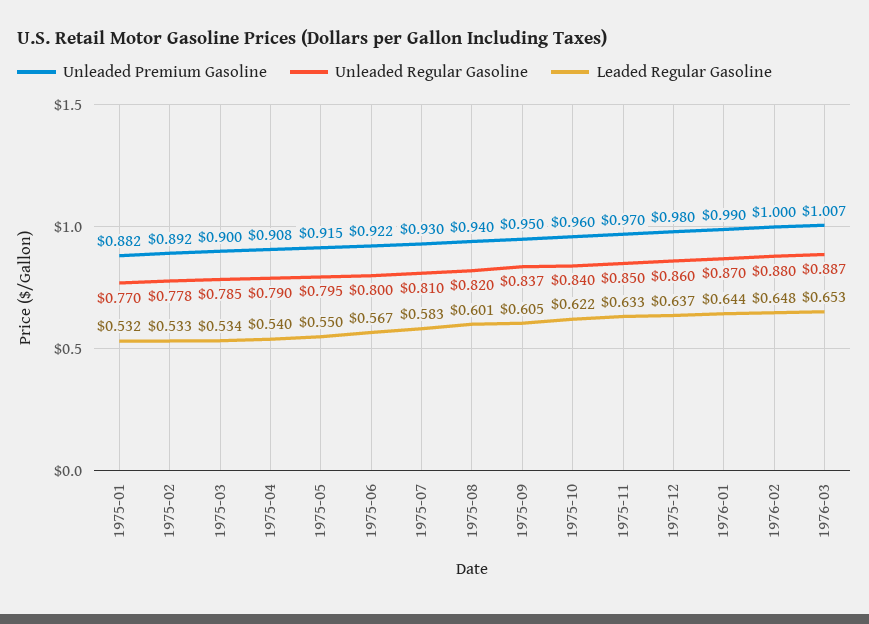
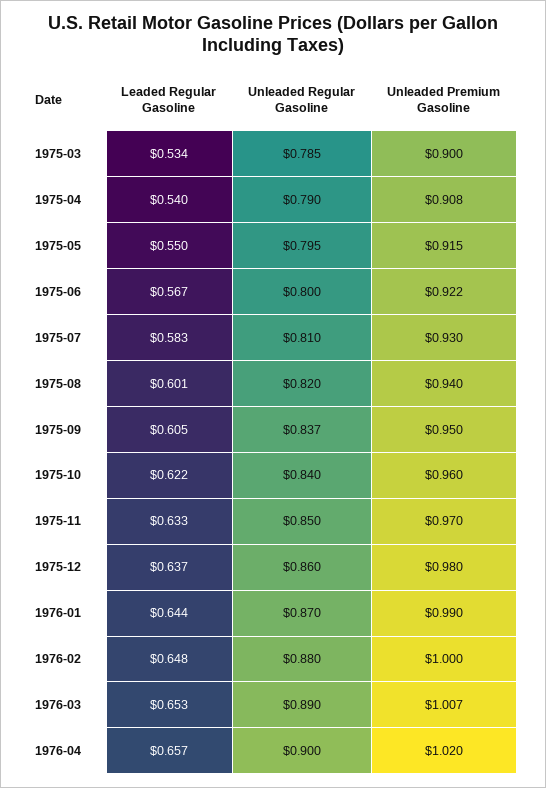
Unleaded Premium Gasoline, 1975-01: 0.882 -> none
Unleaded Regular Gasoline, 1975-01: 0.77 -> none
Leaded Regular Gasoline, 1975-01: 0.532 -> none
Unleaded Premium Gasoline, 1975-02: 0.892 -> none
Unleaded Regular Gasoline, 1975-02: 0.778 -> none
Leaded Regular Gasoline, 1975-02: 0.533 -> none
Unleaded Regular Gasoline, 1976-03: 0.887 -> 0.89
Leaded Regular Gasoline, 1976-04: none -> 0.657
Unleaded Regular Gasoline, 1976-04: none -> 0.9
Unleaded Premium Gasoline, 1976-04: none -> 1.02

